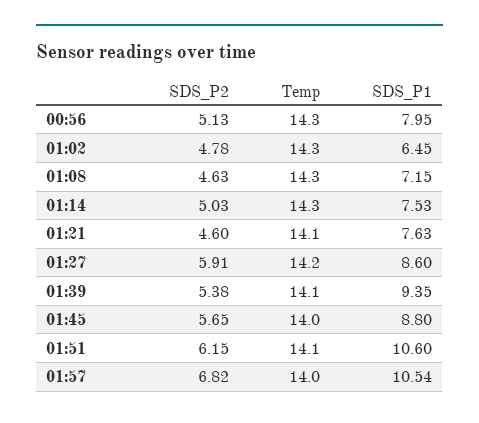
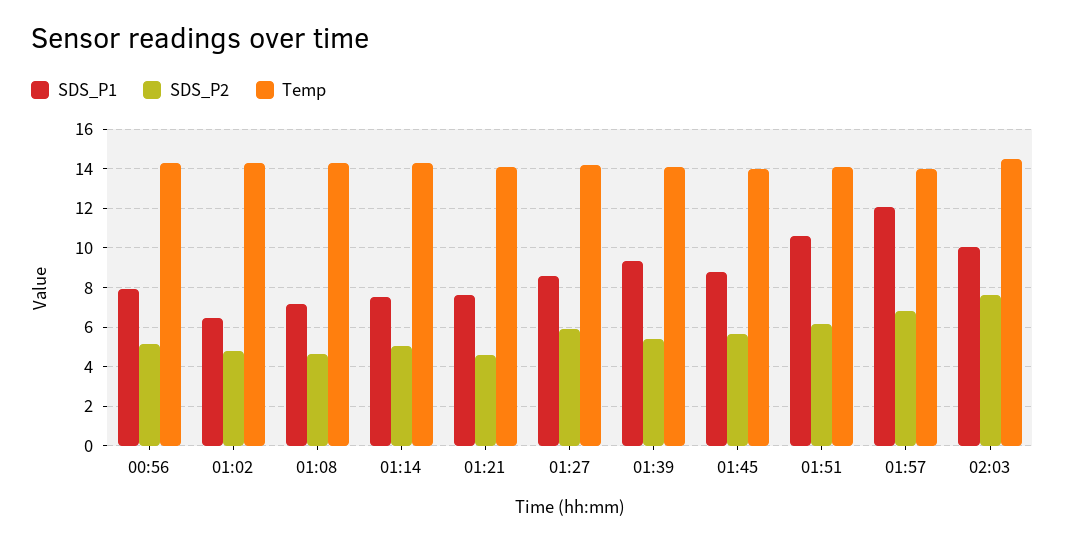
SDS_P1, 01:57: 10.54 -> 12
SDS_P1, 02:03: none -> 10
SDS_P2, 02:03: none -> 7.5
Temp, 02:03: none -> 14.5

